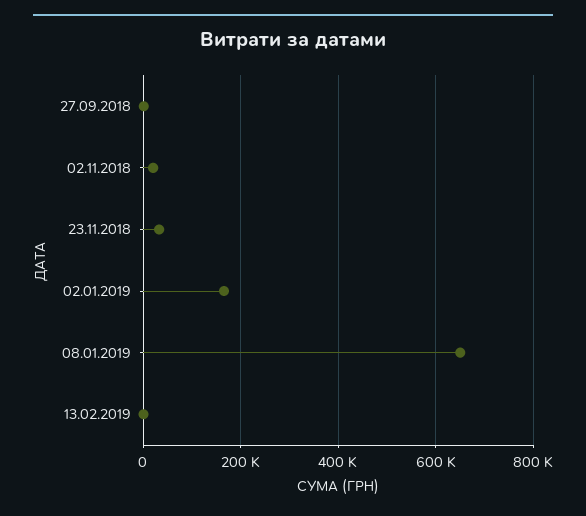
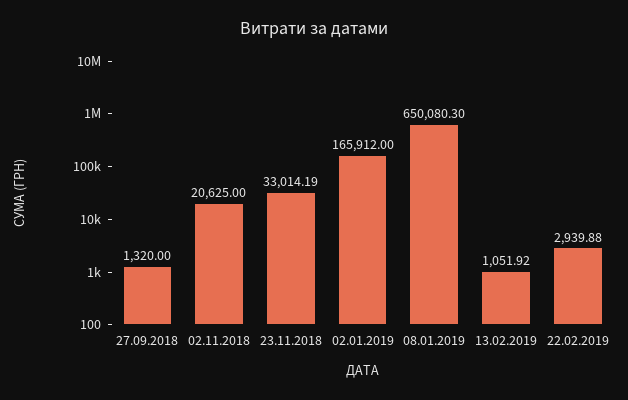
22.02.2019: none -> 2939.88

